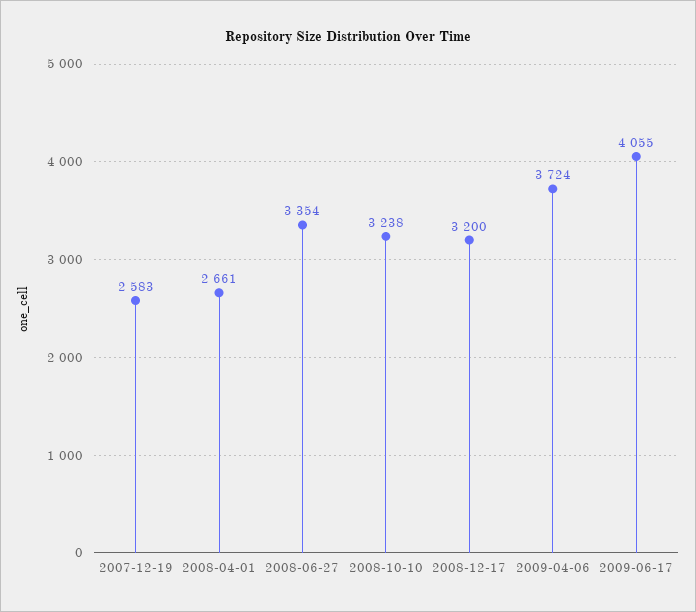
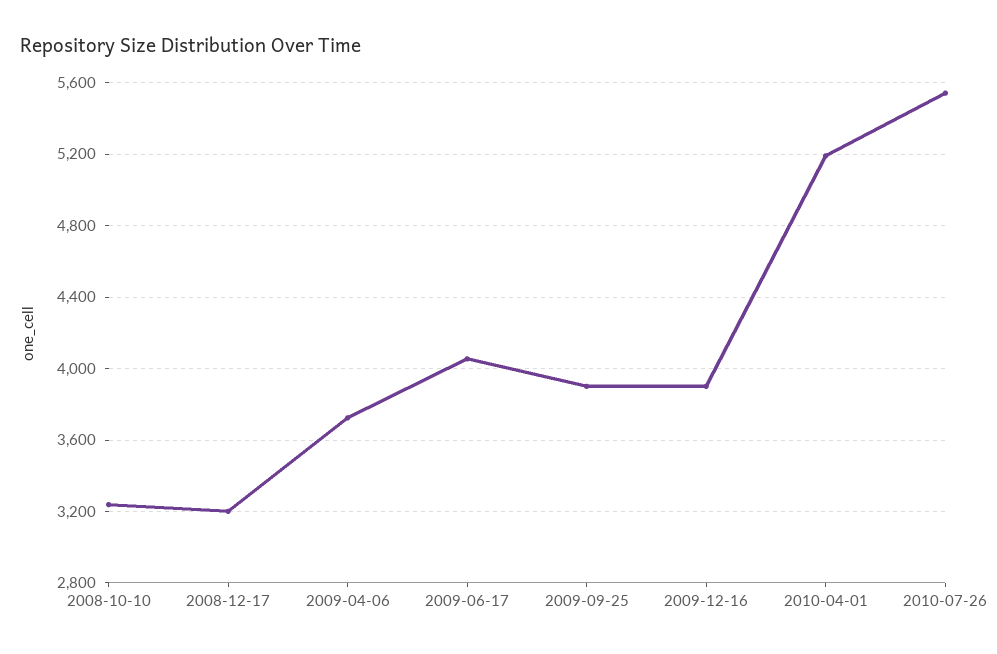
2007-12-19: 2583 -> none
2008-04-01: 2661 -> none
2008-06-27: 3354 -> none
2009-09-25: none -> 3900
2009-12-16: none -> 3900
2010-04-01: none -> 5200
2010-07-26: none -> 5550

